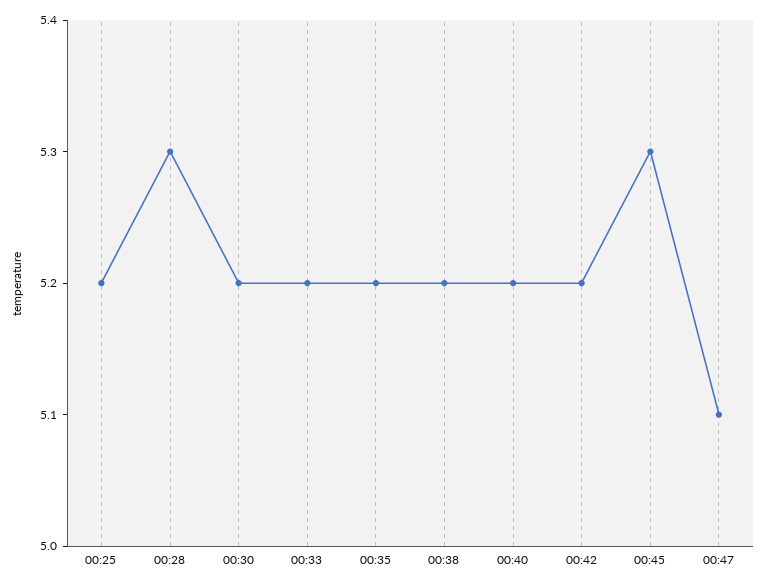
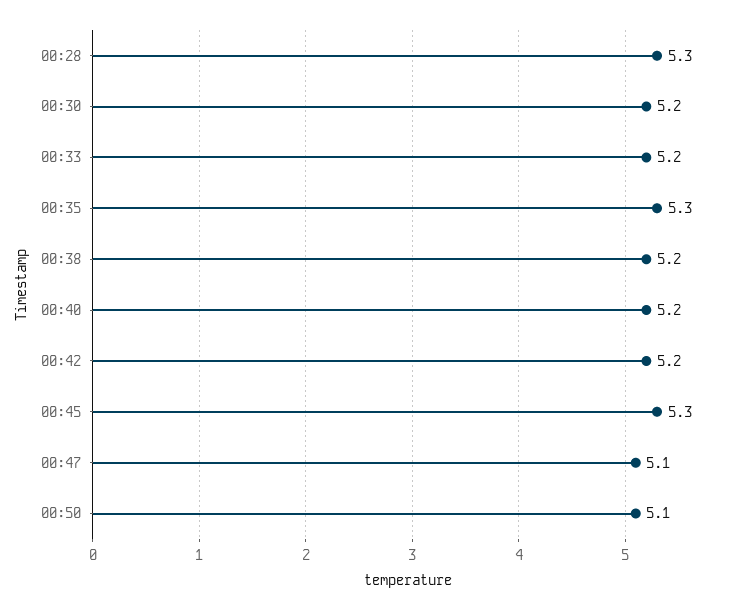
00:25: 5.2 -> none
00:35: 5.2 -> 5.3
00:50: none -> 5.1

